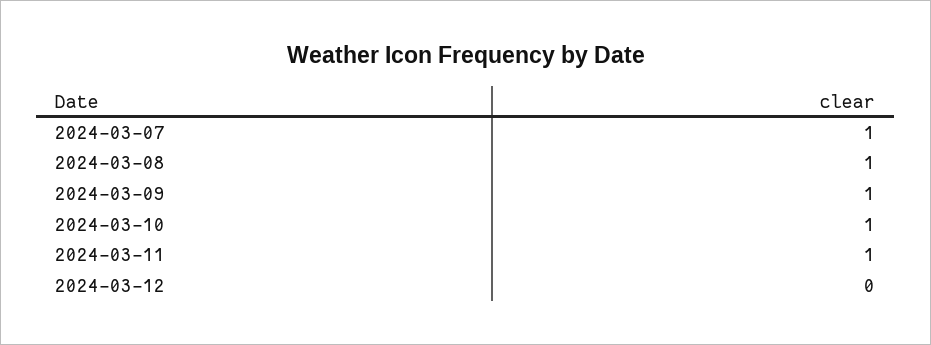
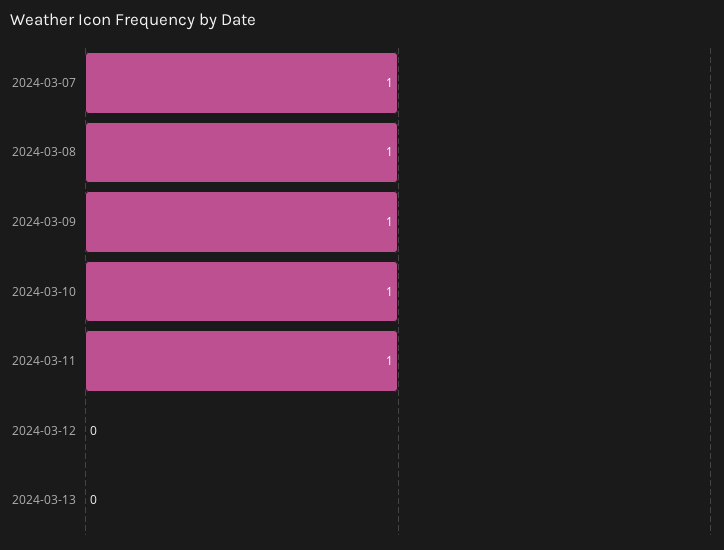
2024-03-13: none -> 0

